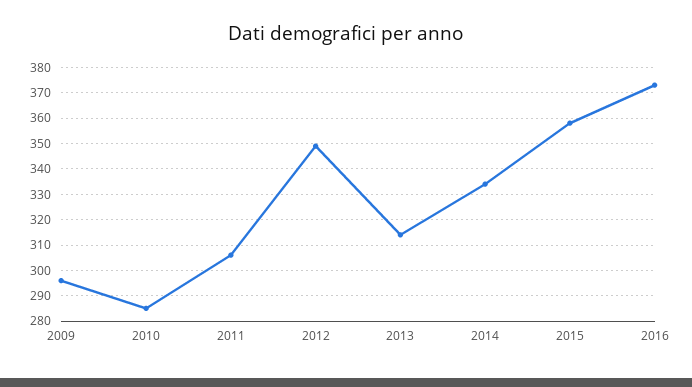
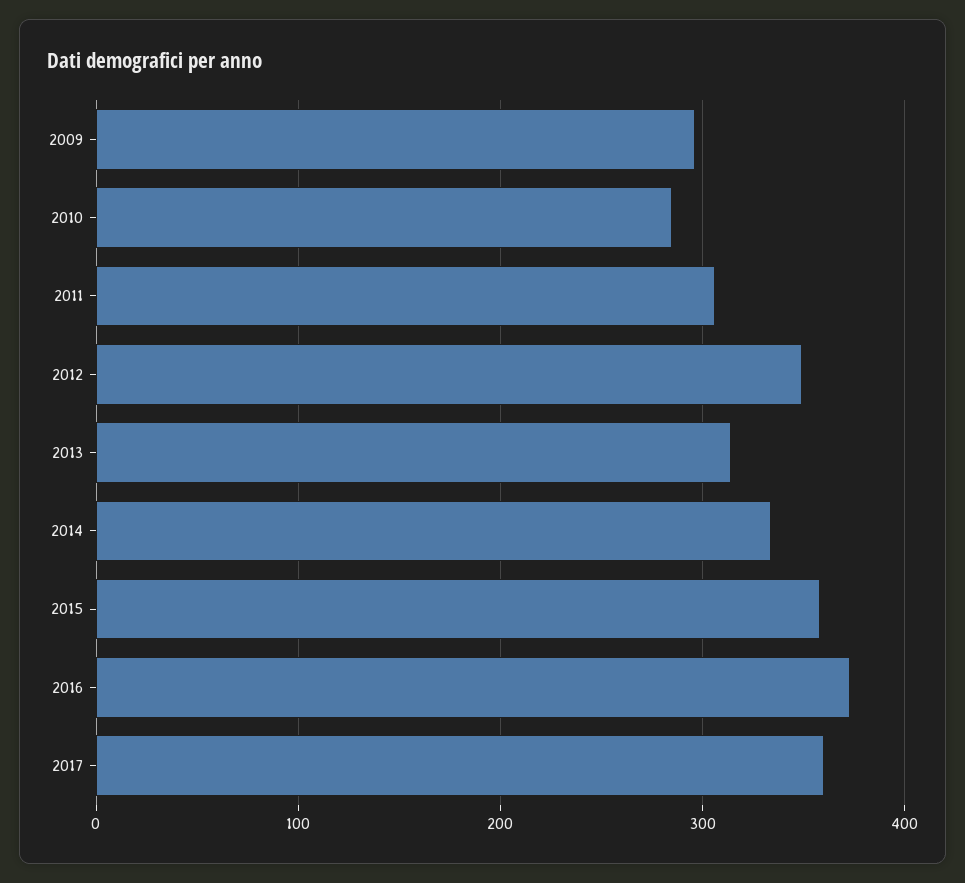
2017: none -> 360

